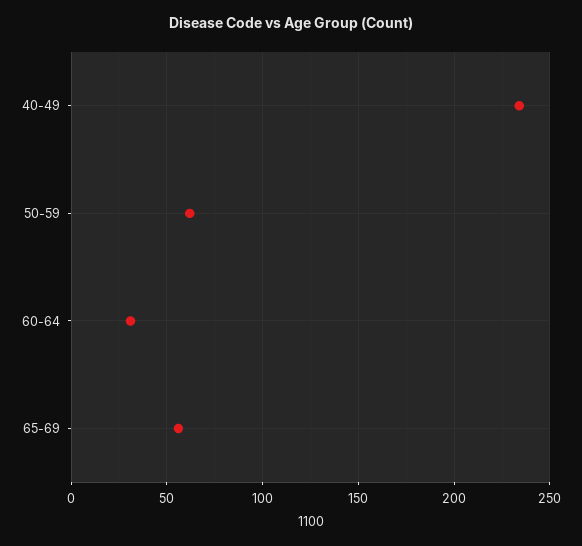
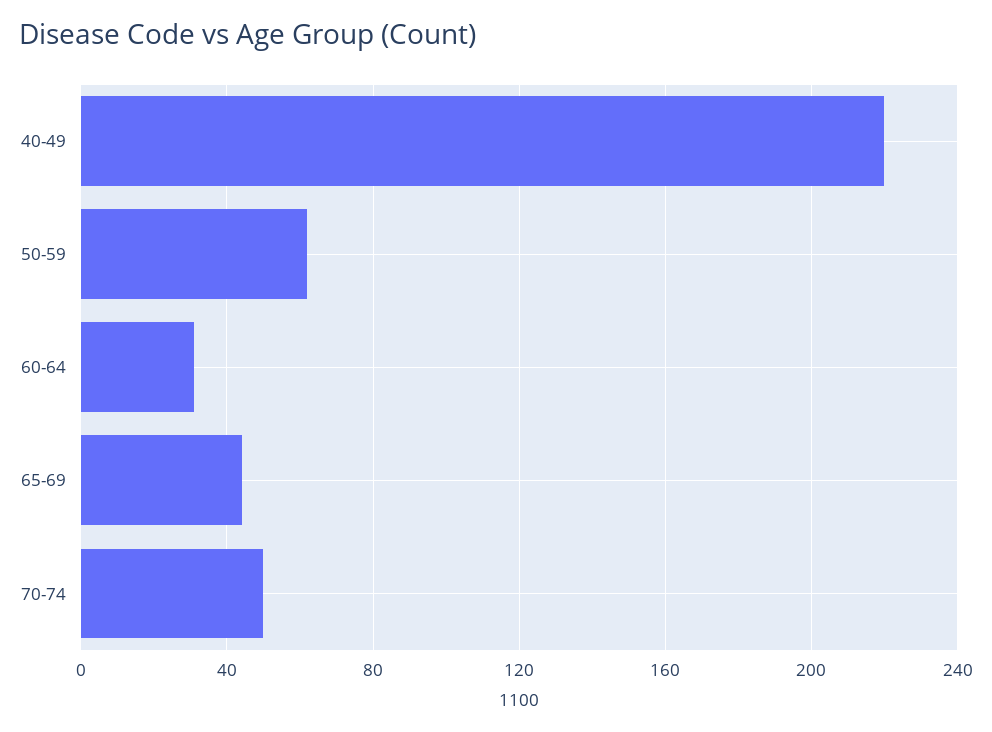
40-49: 235 -> 220
65-69: 55 -> 45
70-74: none -> 50

